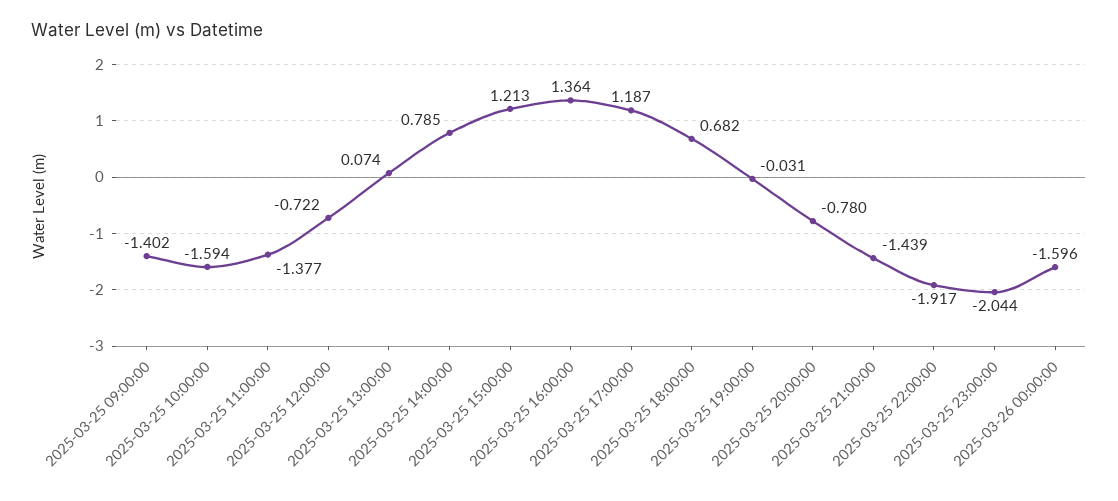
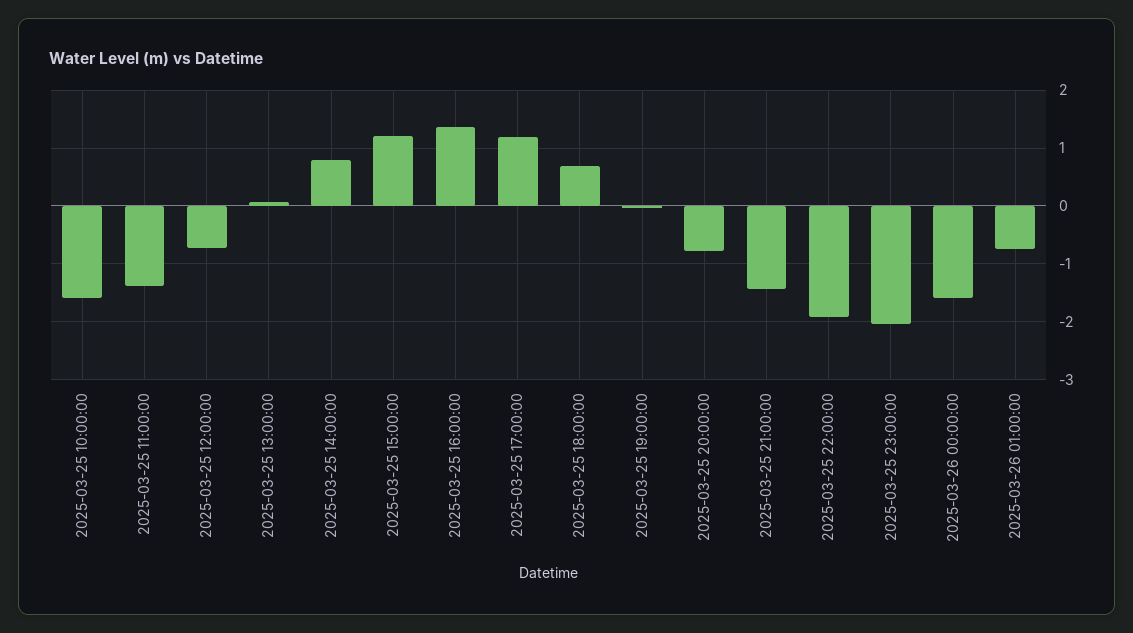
2025-03-25 09:00:00: -1.402 -> none
2025-03-26 01:00:00: none -> -0.8

